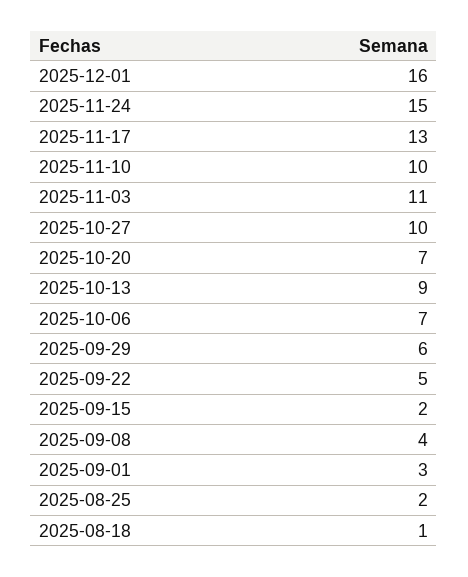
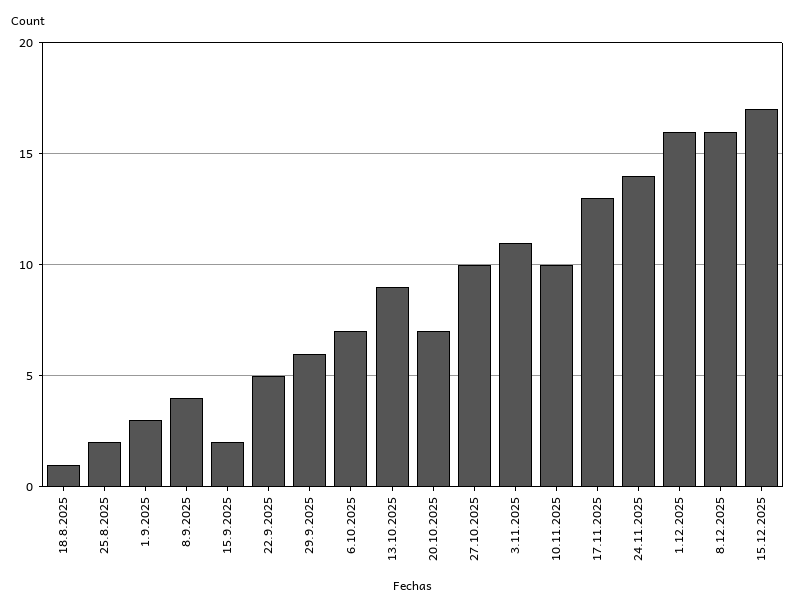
2025-11-24: 15 -> 14
8.12.2025: none -> 16
15.12.2025: none -> 17

